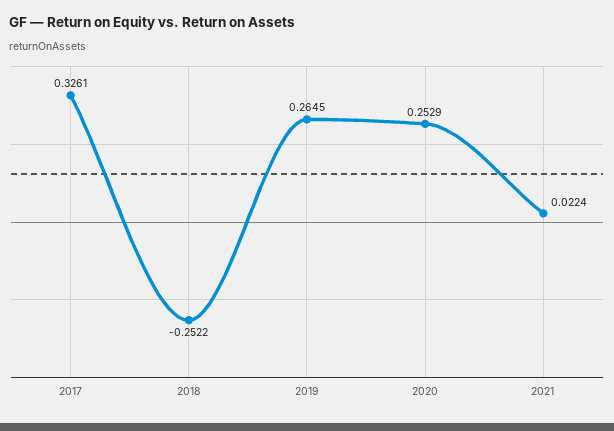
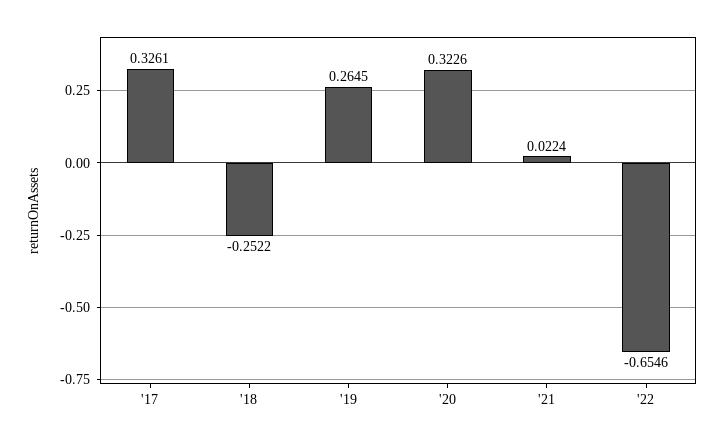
2020: 0.2529 -> 0.3226
'22: none -> -0.6546

